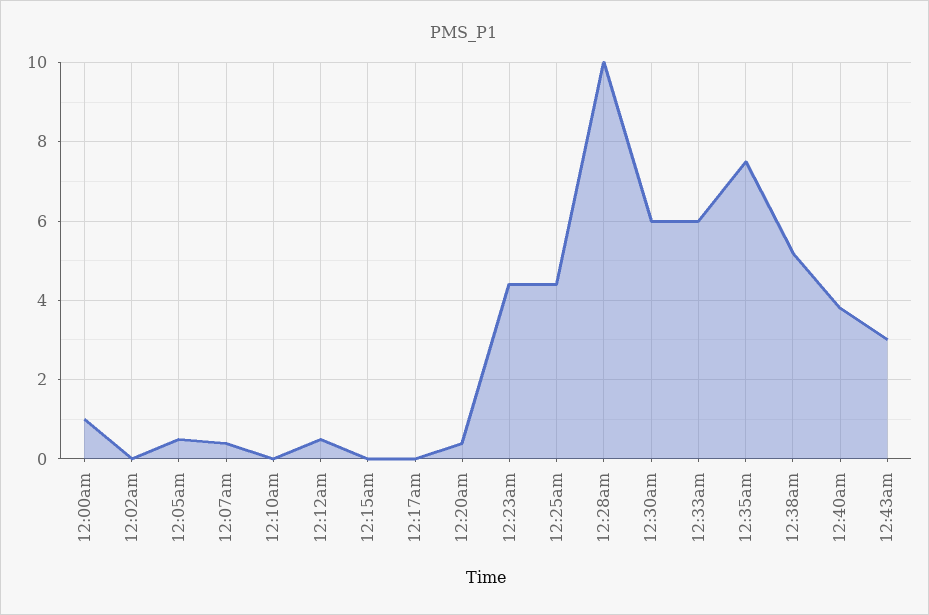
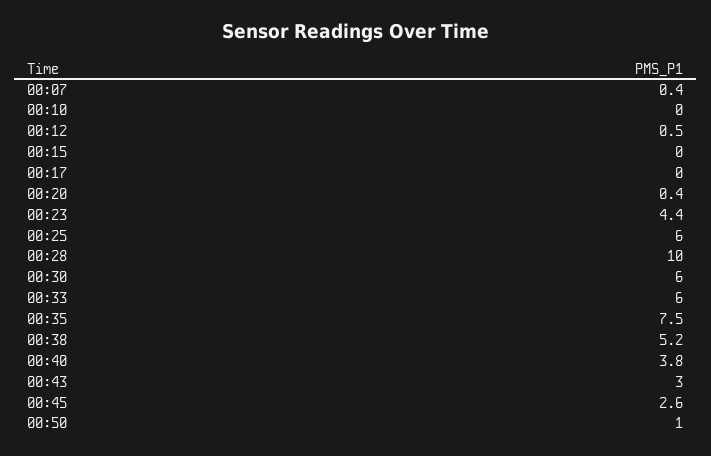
12:00am: 1 -> none
12:02am: 0 -> none
12:05am: 0.5 -> none
12:25am: 4.5 -> 6
00:45: none -> 2.6
00:50: none -> 1

